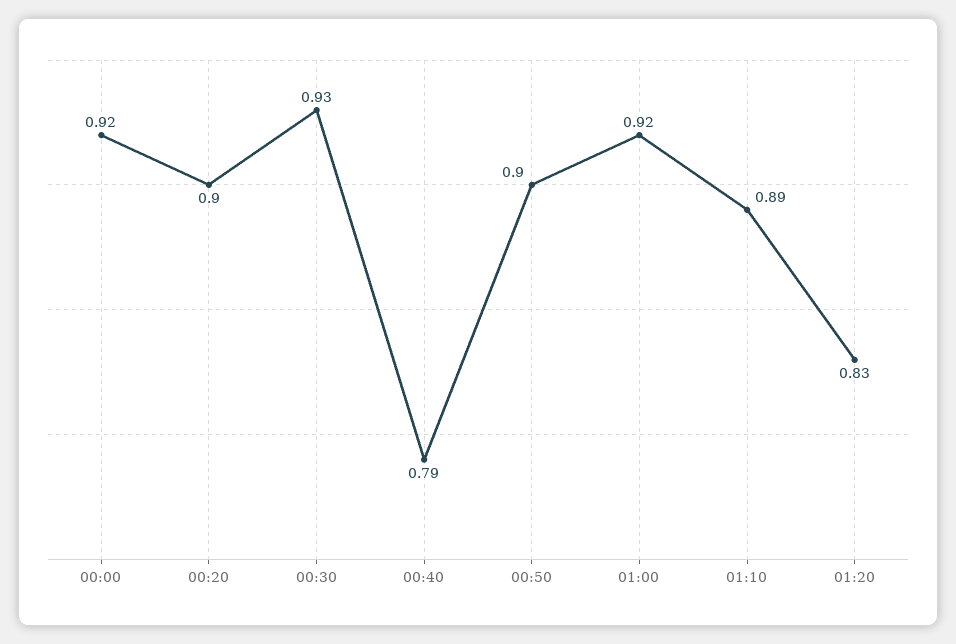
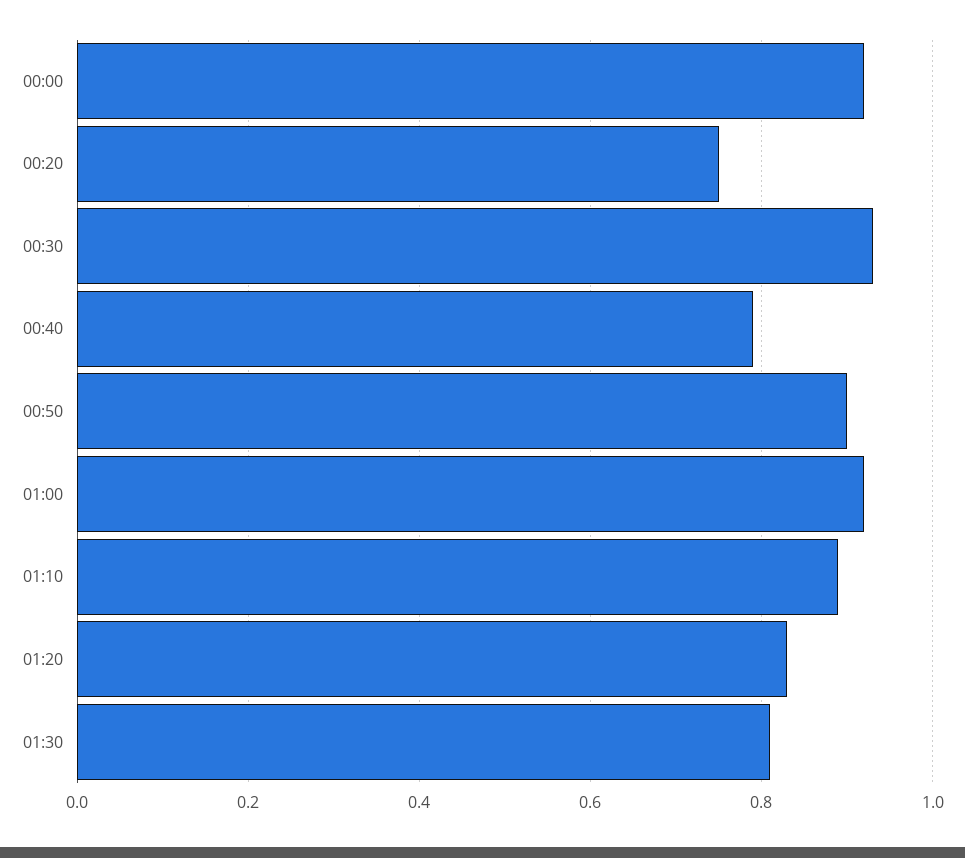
00:20: 0.9 -> 0.75
01:30: none -> 0.8

